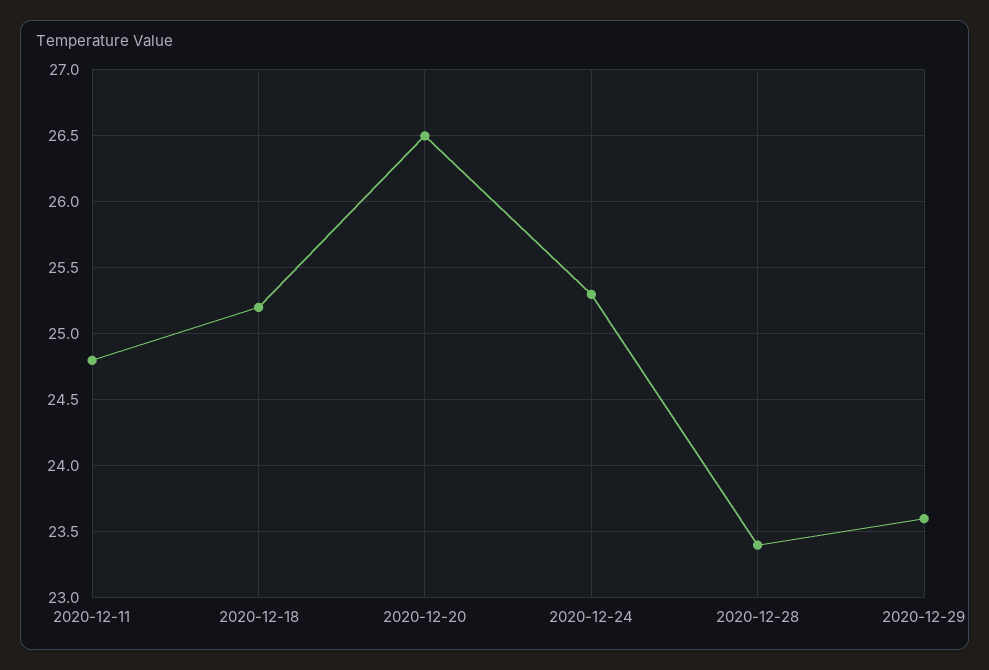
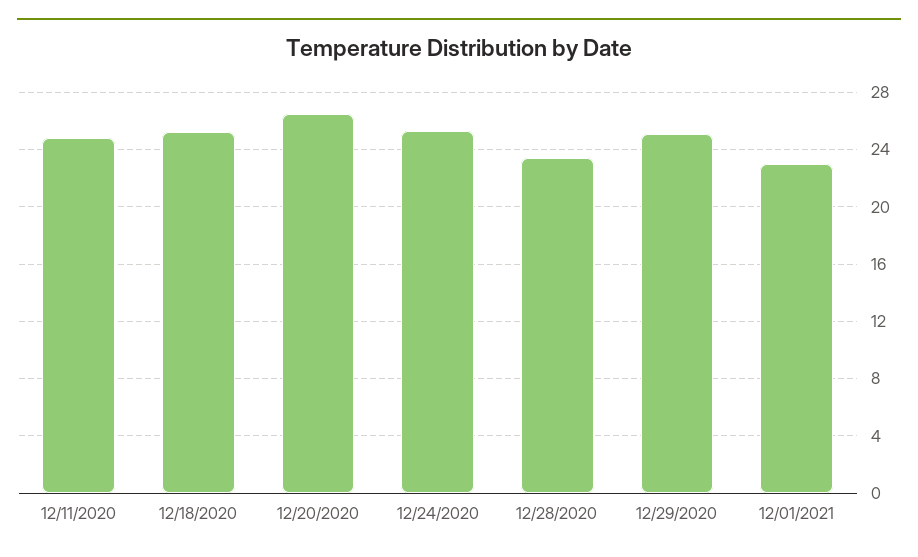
2020-12-29: 23.6 -> 25
12/01/2021: none -> 23

